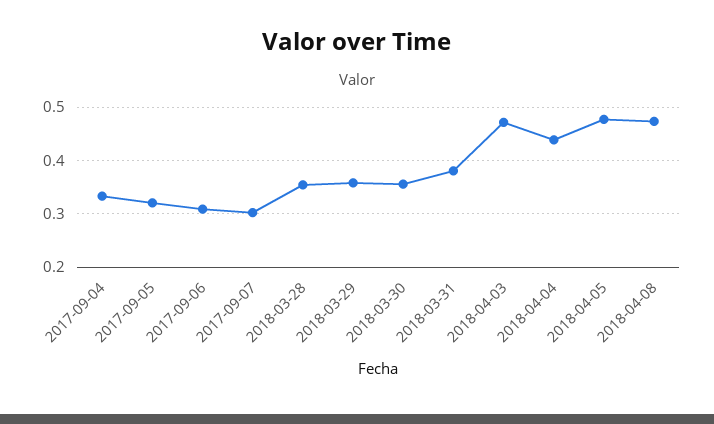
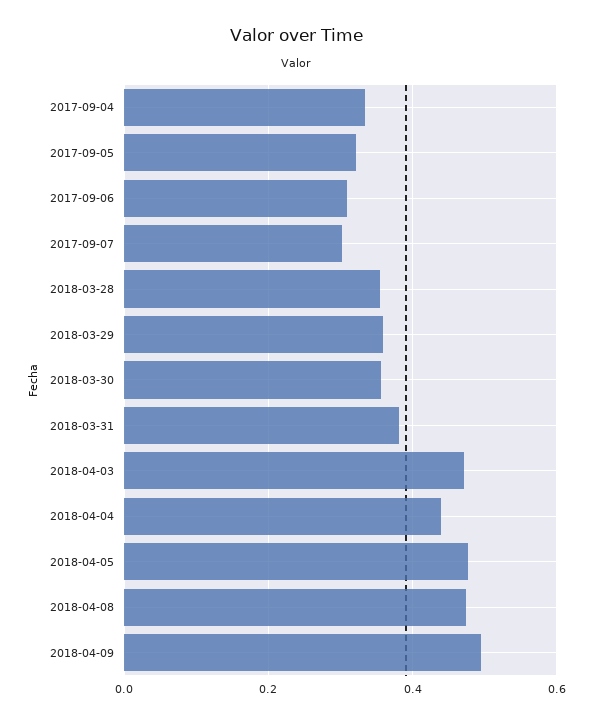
2018-04-09: none -> 0.5

